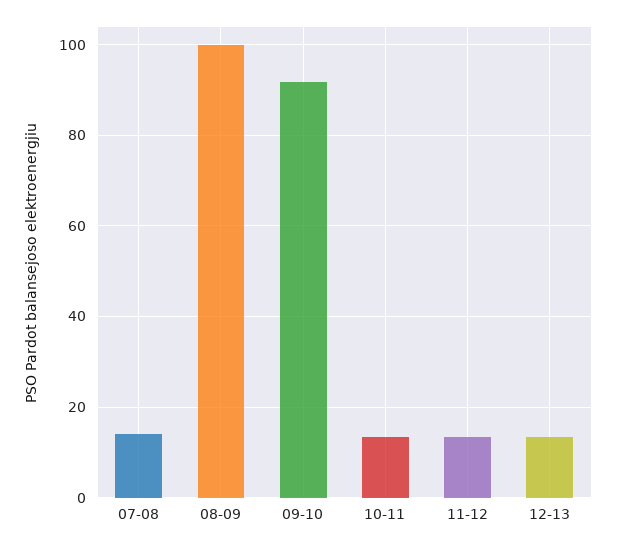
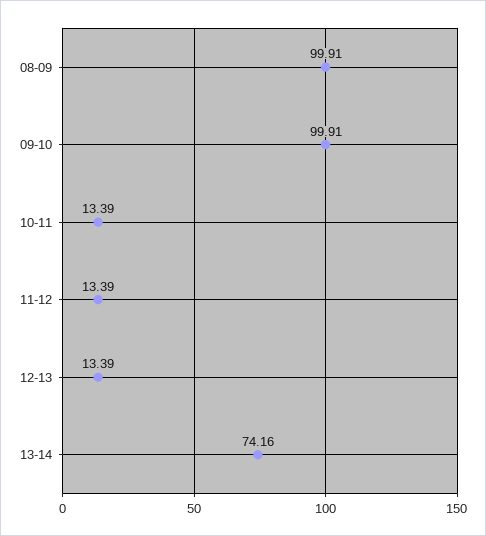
07-08: 14 -> none
09-10: 92 -> 99.91
13-14: none -> 74.16

